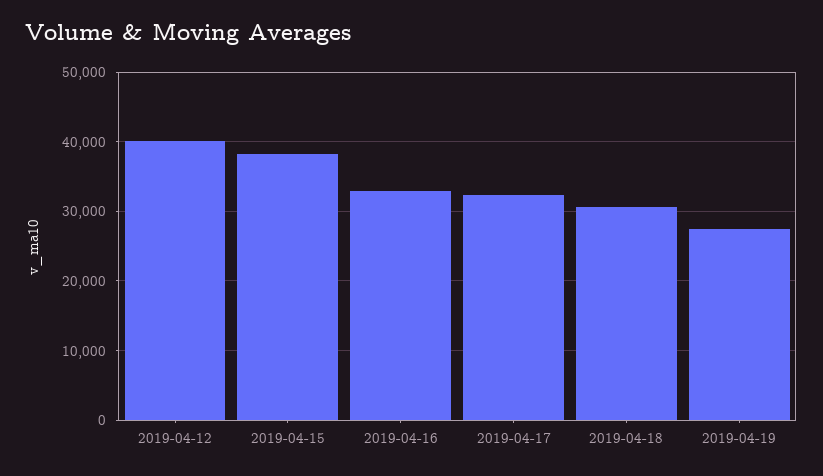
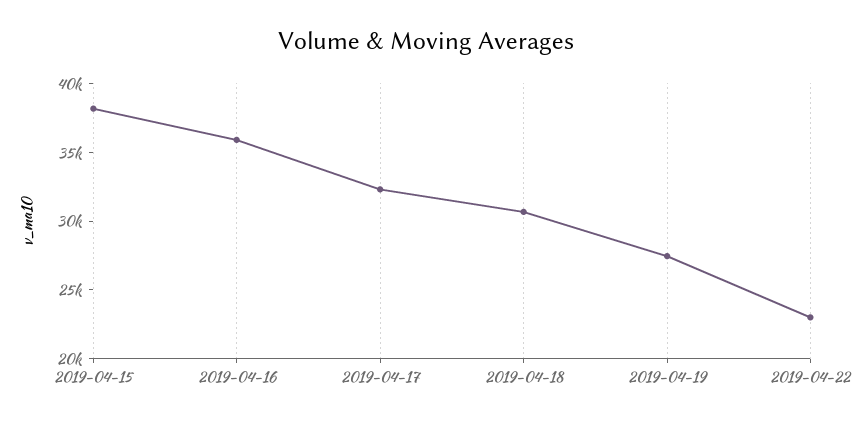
2019-04-12: 40000 -> none
2019-04-16: 33000 -> 36000
2019-04-22: none -> 23000

